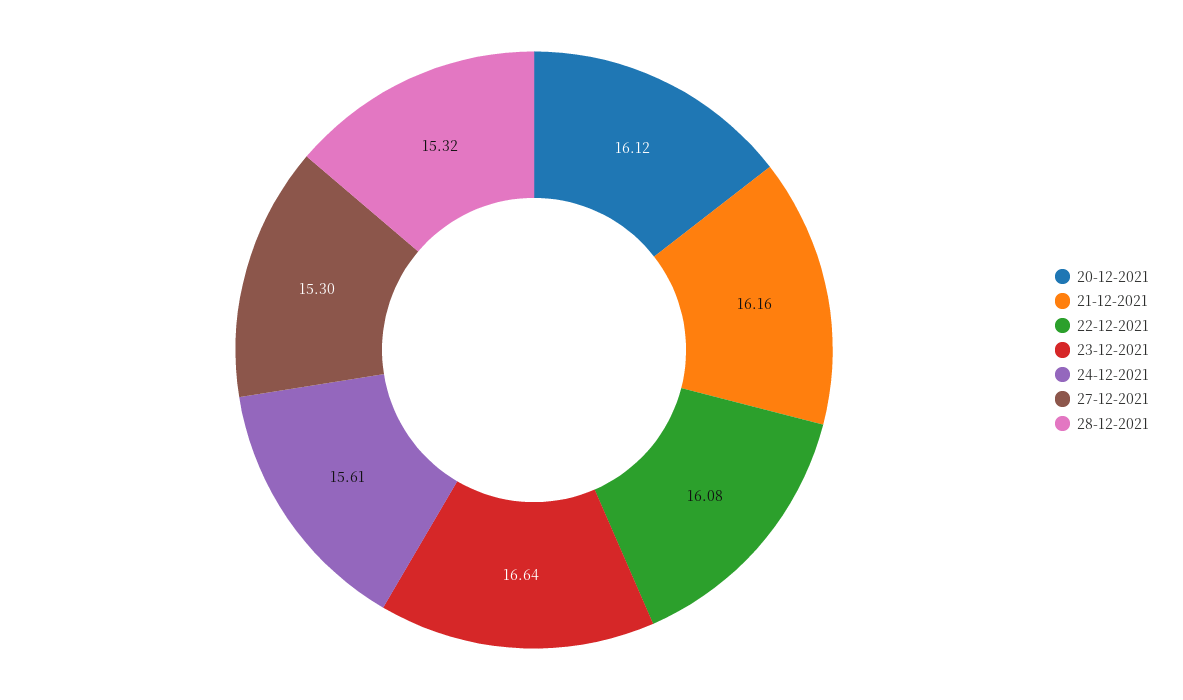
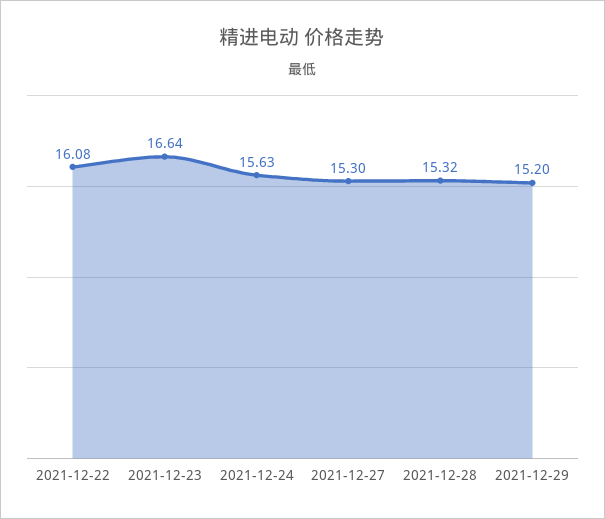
20-12-2021: 16.12 -> none
21-12-2021: 16.16 -> none
24-12-2021: 15.61 -> 15.63
2021-12-29: none -> 15.2

